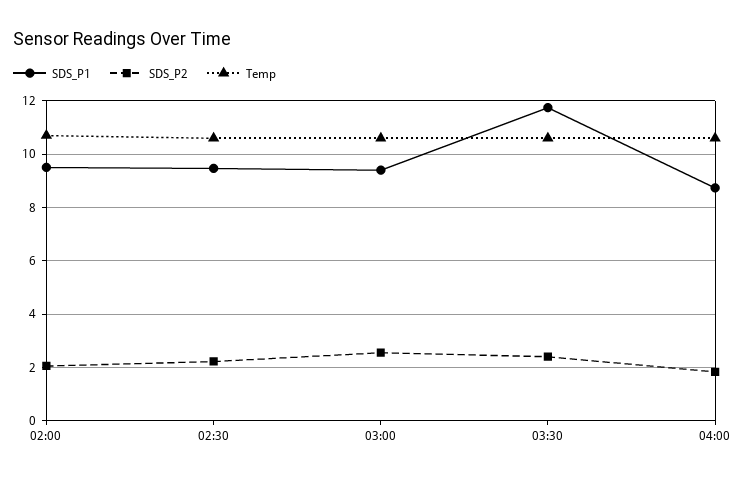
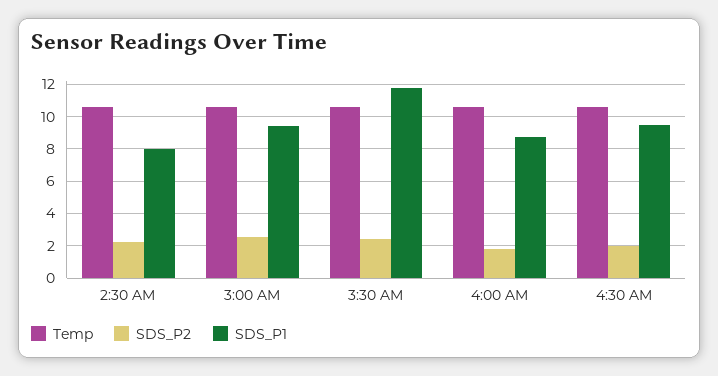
SDS_P1, 02:00: 9.5 -> none
SDS_P2, 02:00: 2 -> none
Temp, 02:00: 10.75 -> none
SDS_P1, 02:30: 9.5 -> 8
Temp, 4:30 AM: none -> 10.5
SDS_P2, 4:30 AM: none -> 2
SDS_P1, 4:30 AM: none -> 9.5

